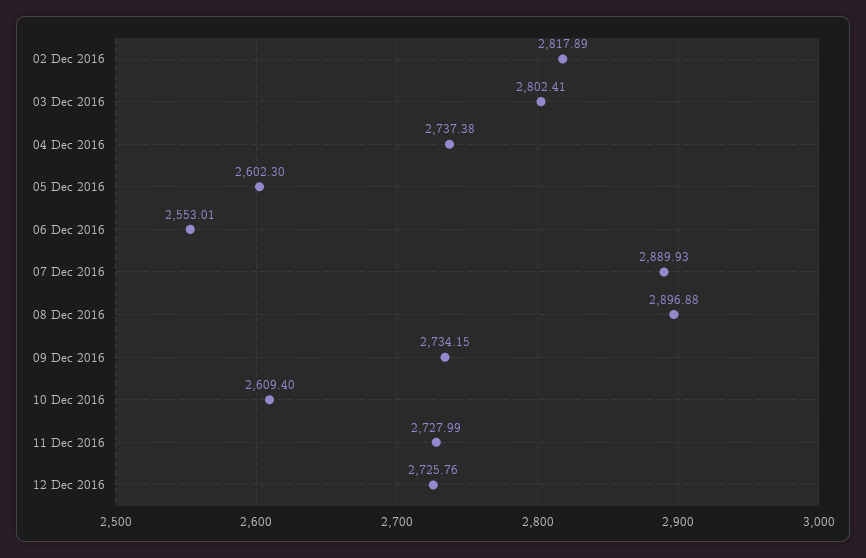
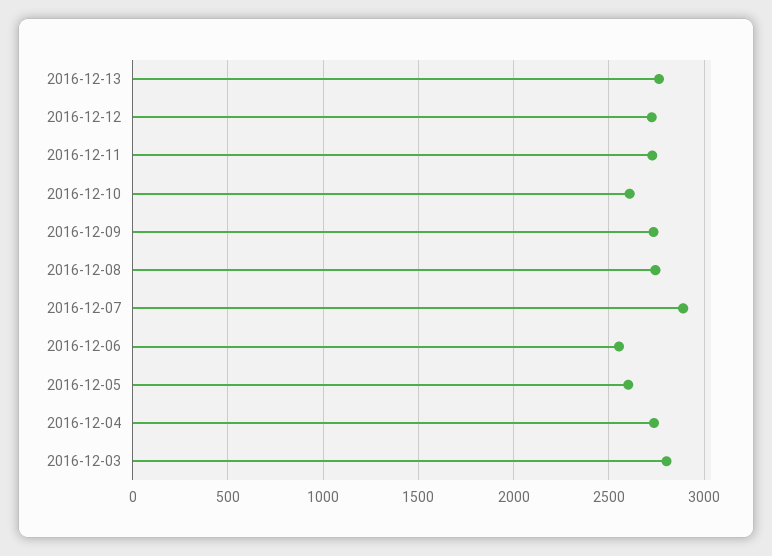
02 Dec 2016: 2817.89 -> none
08 Dec 2016: 2896.88 -> 2750
2016-12-13: none -> 2750

